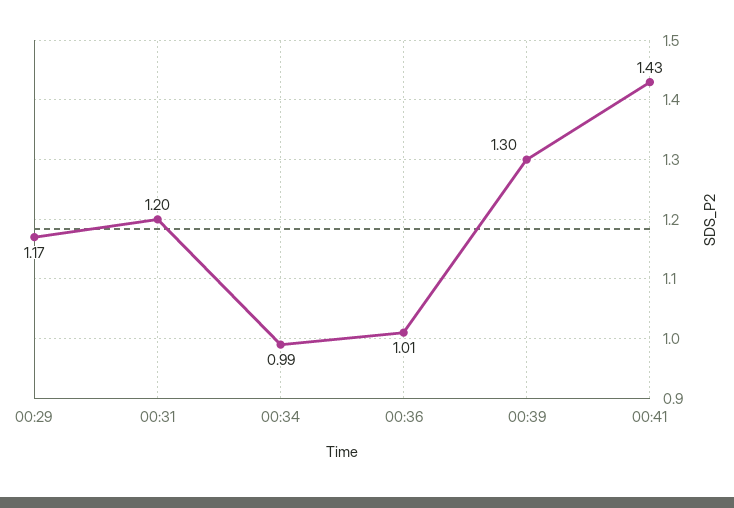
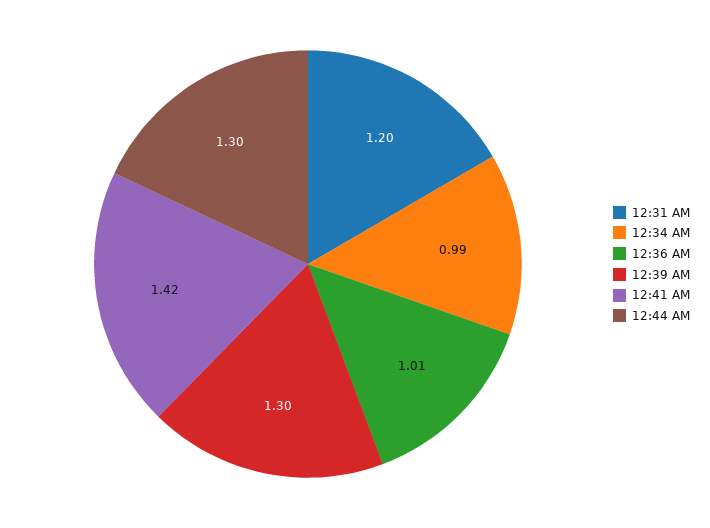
00:29: 1.17 -> none
00:41: 1.43 -> 1.42
12:44 AM: none -> 1.3

